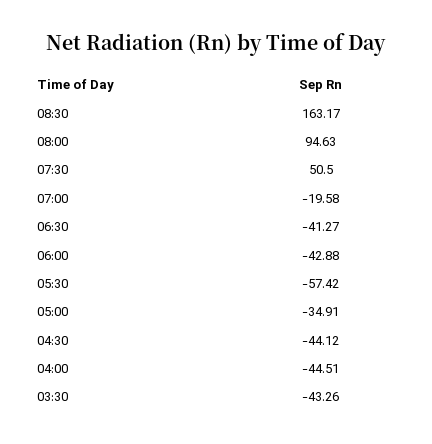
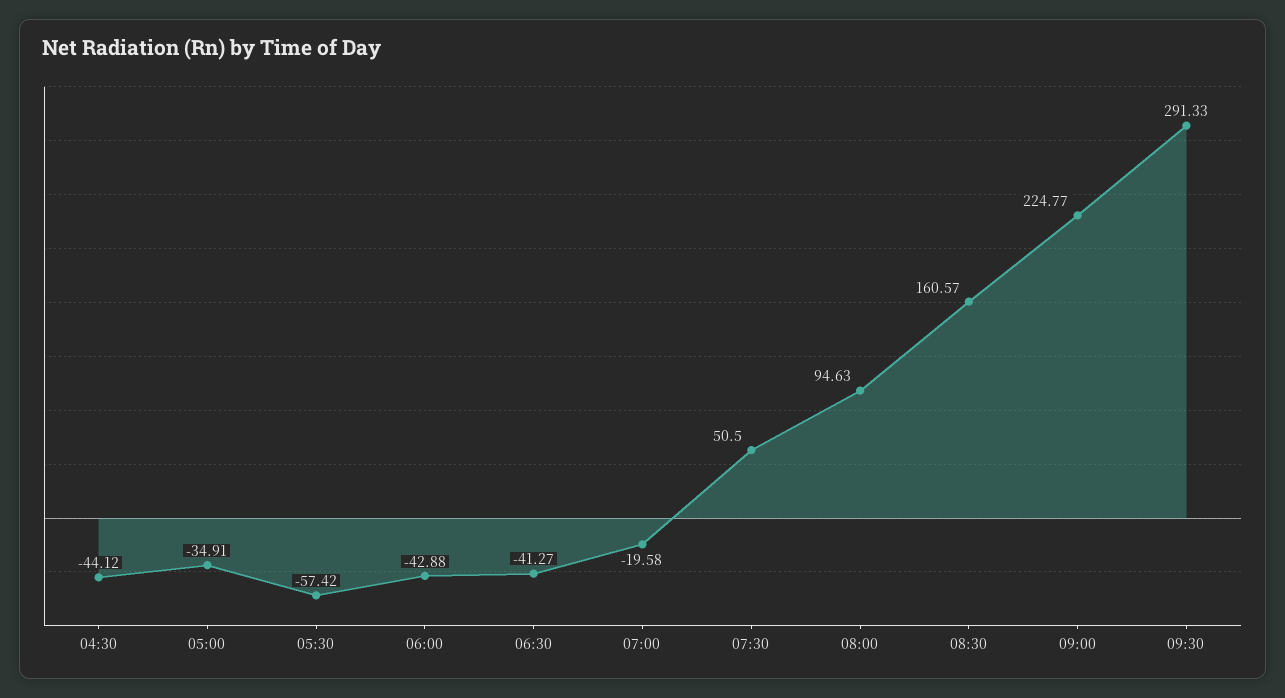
08:30: 163.17 -> 160.57
04:00: -44.51 -> none
03:30: -43.26 -> none
09:00: none -> 224.77
09:30: none -> 291.33

